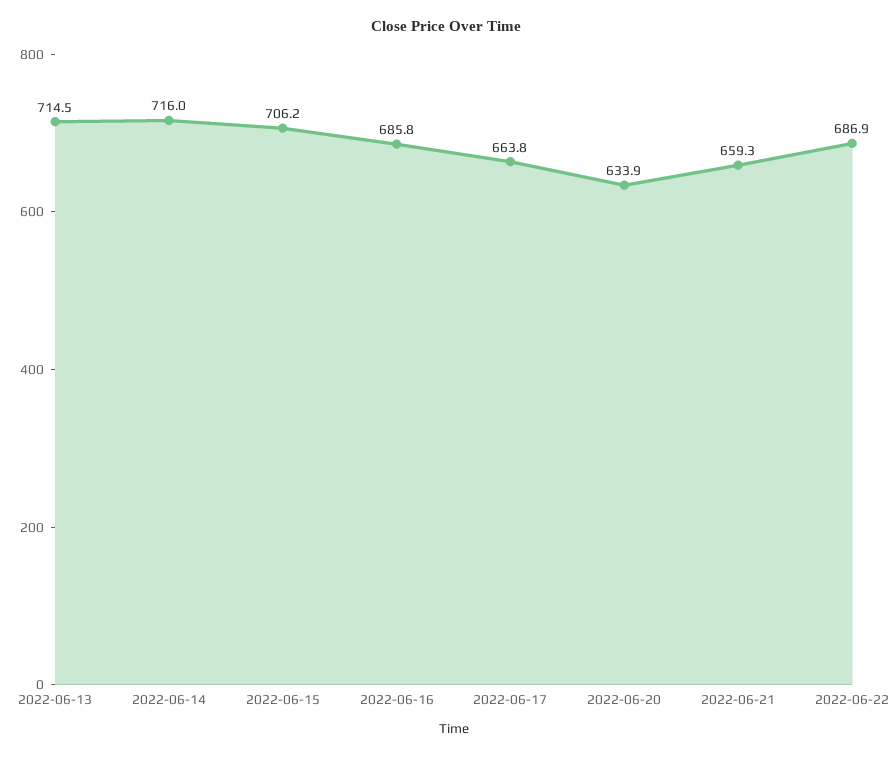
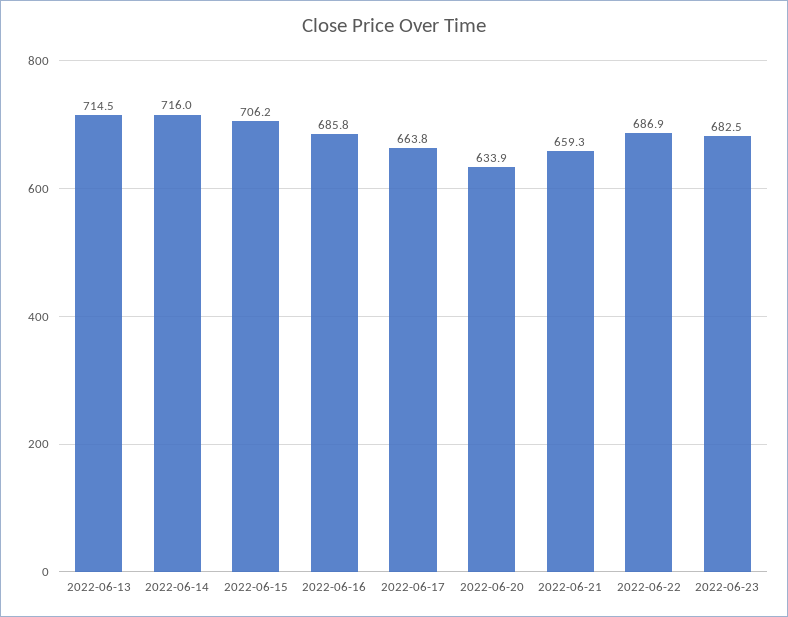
2022-06-23: none -> 682.5

